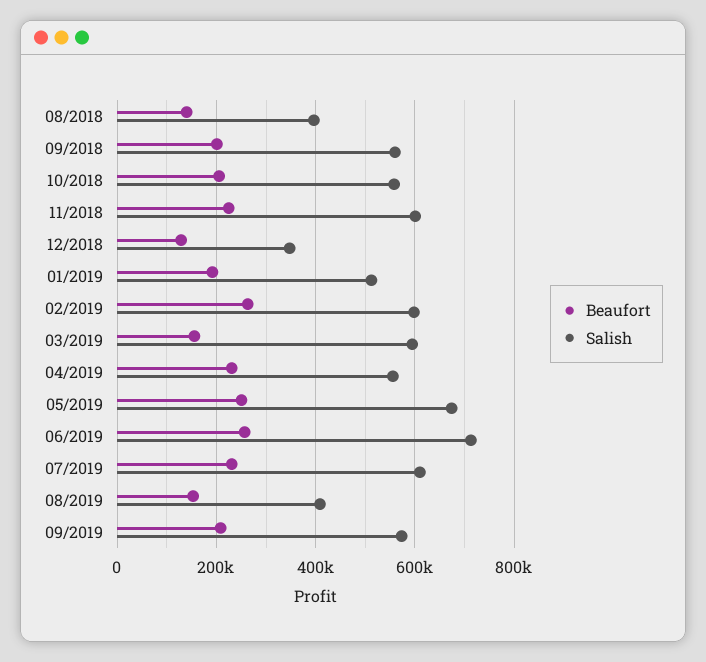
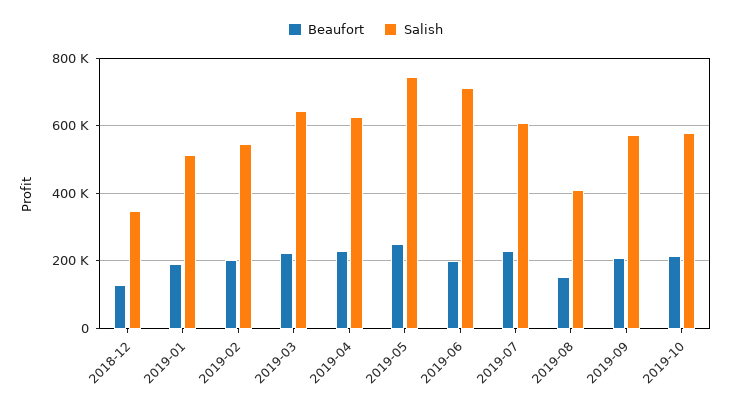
Beaufort, 08/2018: 140000 -> none
Salish, 08/2018: 400000 -> none
Beaufort, 09/2018: 200000 -> none
Salish, 09/2018: 560000 -> none
Beaufort, 10/2018: 200000 -> none
Salish, 10/2018: 560000 -> none
Beaufort, 11/2018: 220000 -> none
Salish, 11/2018: 600000 -> none
Beaufort, 02/2019: 260000 -> 200000
Salish, 02/2019: 600000 -> 540000
Beaufort, 03/2019: 160000 -> 220000
Salish, 03/2019: 600000 -> 640000
Salish, 04/2019: 560000 -> 620000
Salish, 05/2019: 680000 -> 740000
Beaufort, 06/2019: 260000 -> 200000
Beaufort, 2019-10: none -> 220000
Salish, 2019-10: none -> 580000

